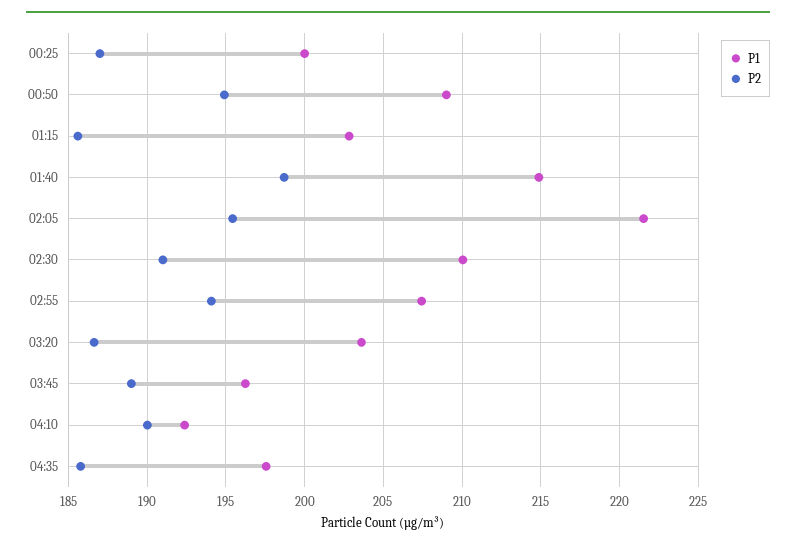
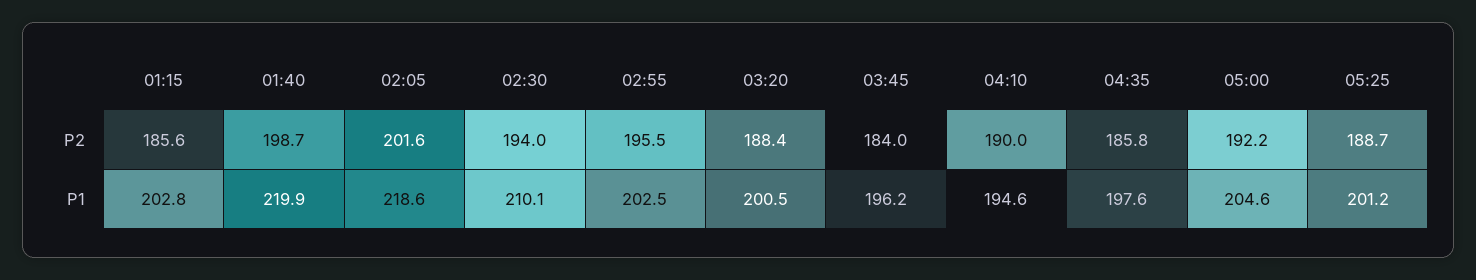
P1, 00:25: 200 -> none
P2, 00:25: 187 -> none
P1, 00:50: 209 -> none
P2, 00:50: 195 -> none
P1, 01:40: 215 -> 219.9
P1, 02:05: 221.5 -> 218.6
P2, 02:05: 195.5 -> 201.6
P2, 02:30: 191 -> 194
P1, 02:55: 207.5 -> 202.5
P2, 02:55: 194 -> 195.5
P1, 03:20: 203.5 -> 200.5
P2, 03:20: 186.5 -> 188.4
P2, 03:45: 189 -> 184
P1, 04:10: 192.5 -> 194.6
P2, 05:00: none -> 192.2
P2, 05:25: none -> 188.7
P1, 05:00: none -> 204.6
P1, 05:25: none -> 201.2

